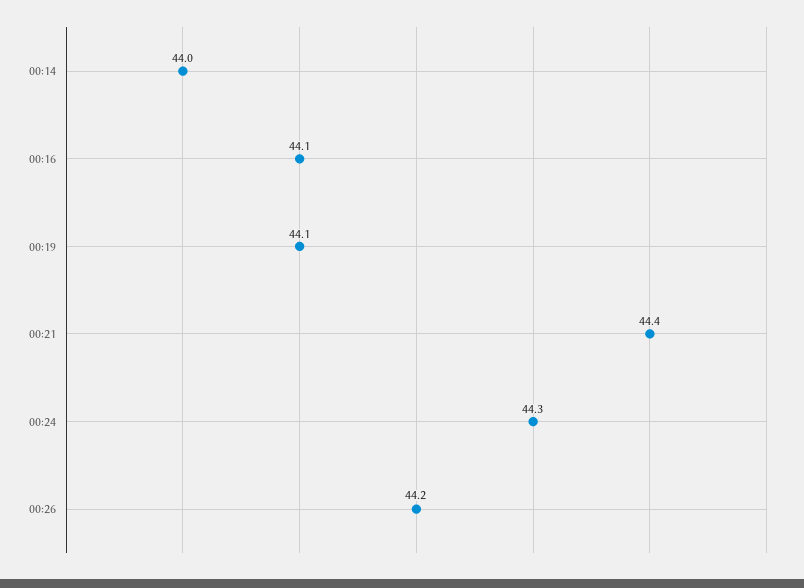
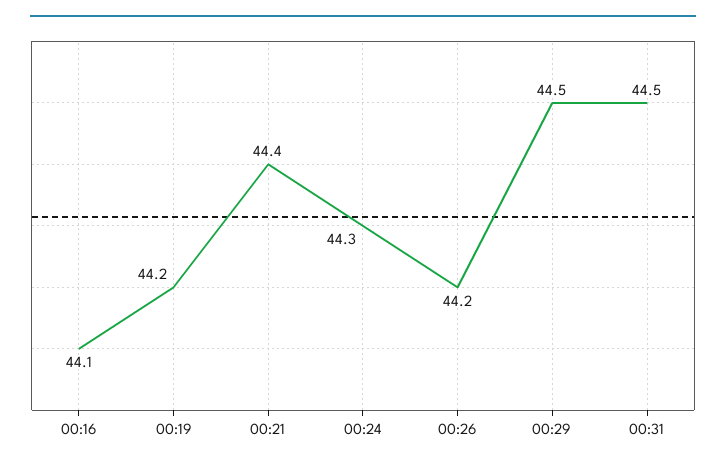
00:14: 44 -> none
00:19: 44.1 -> 44.2
00:29: none -> 44.5
00:31: none -> 44.5

